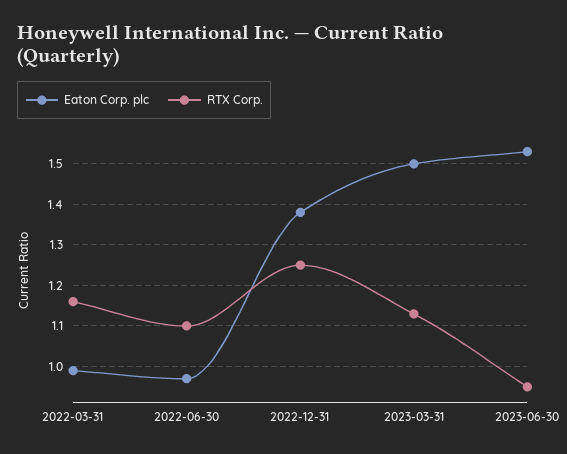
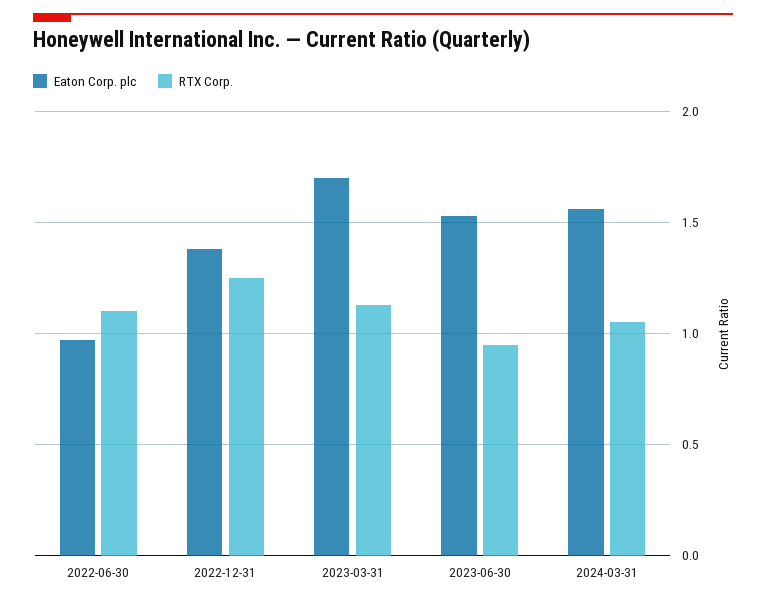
Eaton Corp. plc, 2022-03-31: 1 -> none
RTX Corp., 2022-03-31: 1.15 -> none
Eaton Corp. plc, 2023-03-31: 1.5 -> 1.7
Eaton Corp. plc, 2024-03-31: none -> 1.55
RTX Corp., 2024-03-31: none -> 1.05

